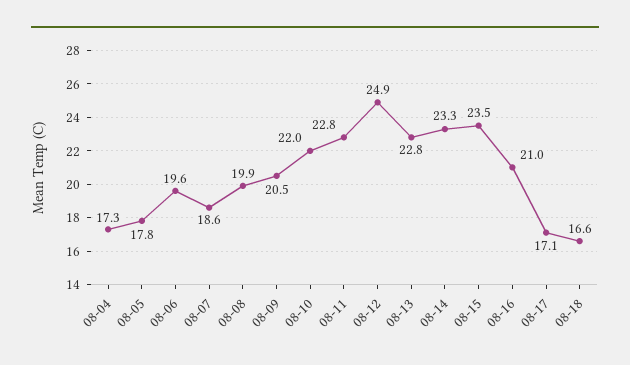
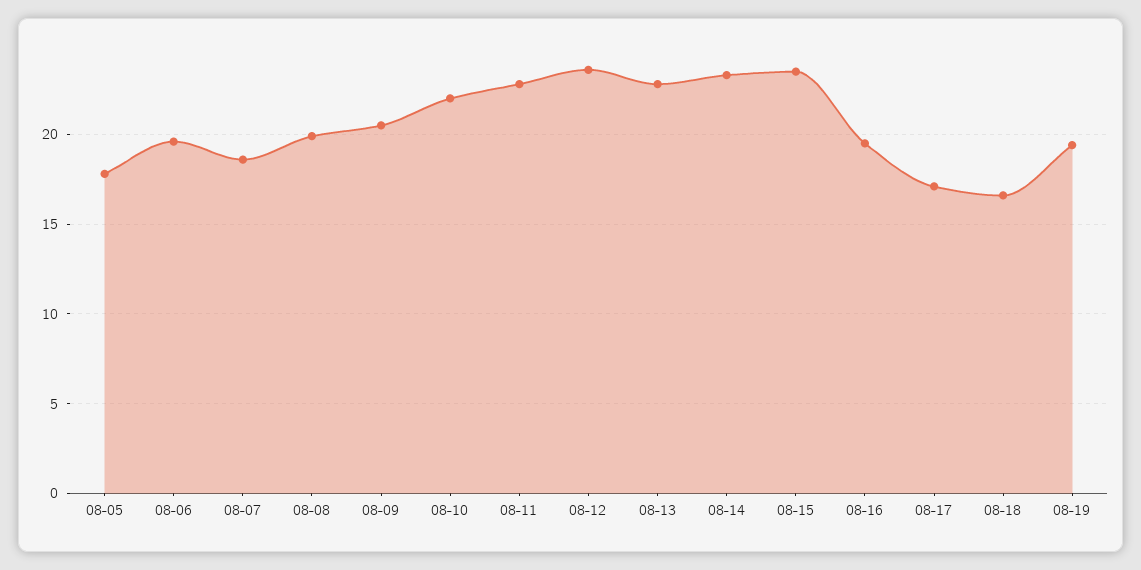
08-04: 17.3 -> none
08-12: 24.9 -> 23.5
08-16: 21 -> 19.5
08-19: none -> 19.5

